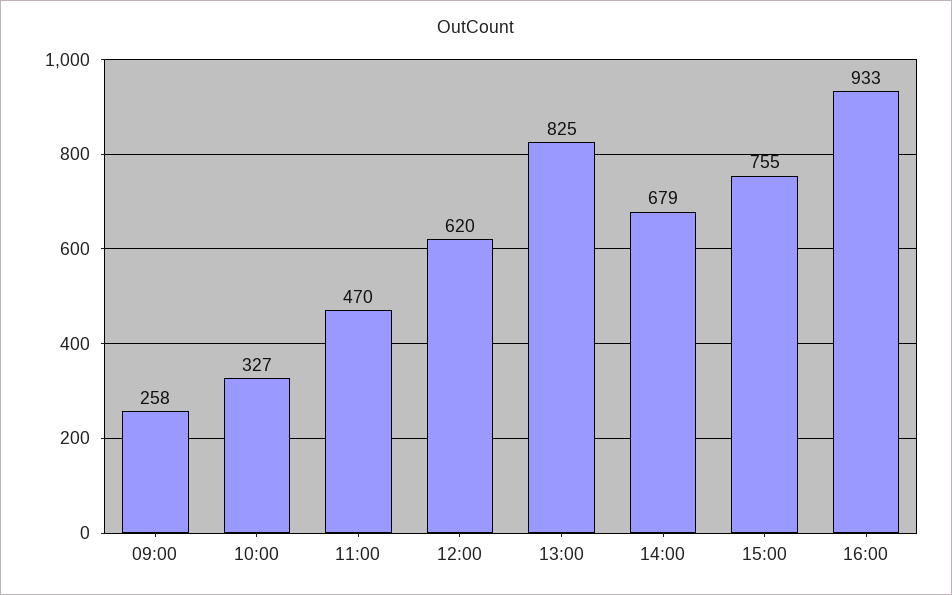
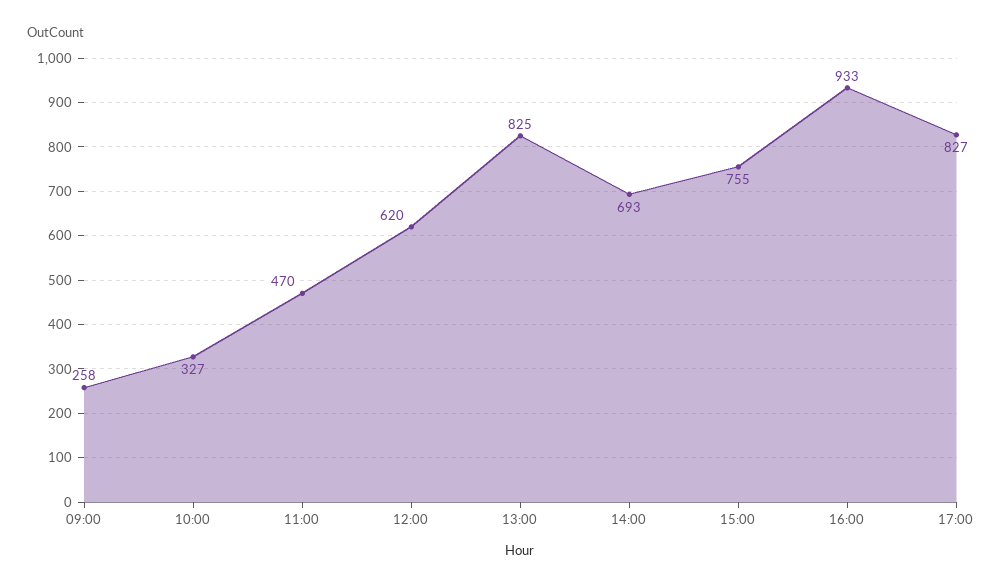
14:00: 679 -> 693
17:00: none -> 827

